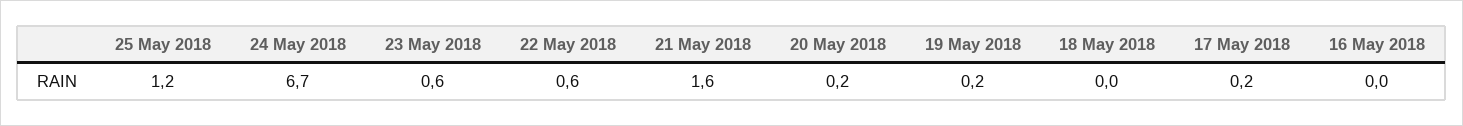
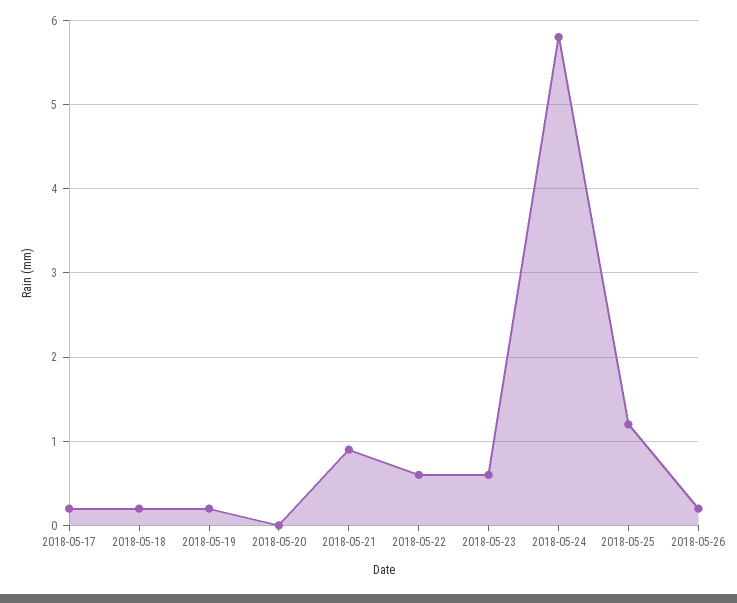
24 May 2018: 6.7 -> 5.8
21 May 2018: 1.6 -> 0.9
20 May 2018: 0.2 -> 0
18 May 2018: 0 -> 0.2
16 May 2018: 0 -> none
2018-05-26: none -> 0.2

